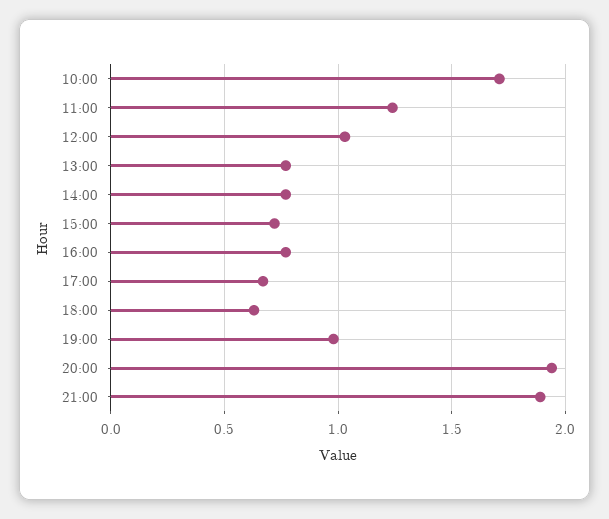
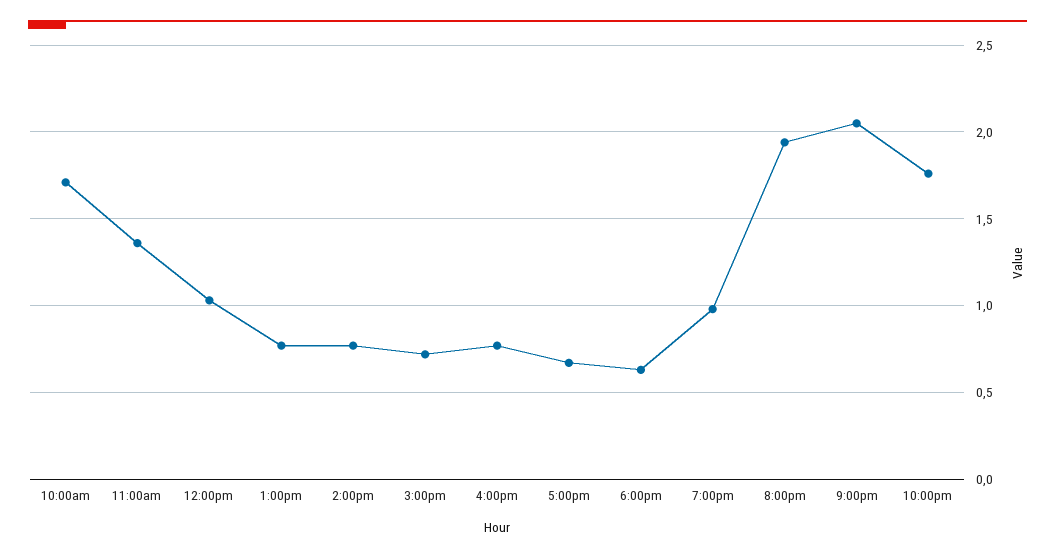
11:00: 1.25 -> 1.35
21:00: 1.9 -> 2.05
10:00pm: none -> 1.75

